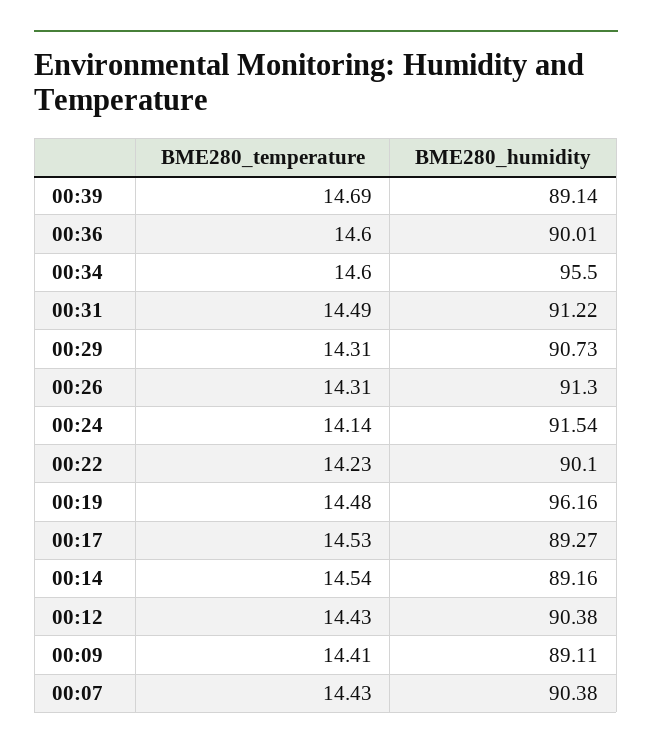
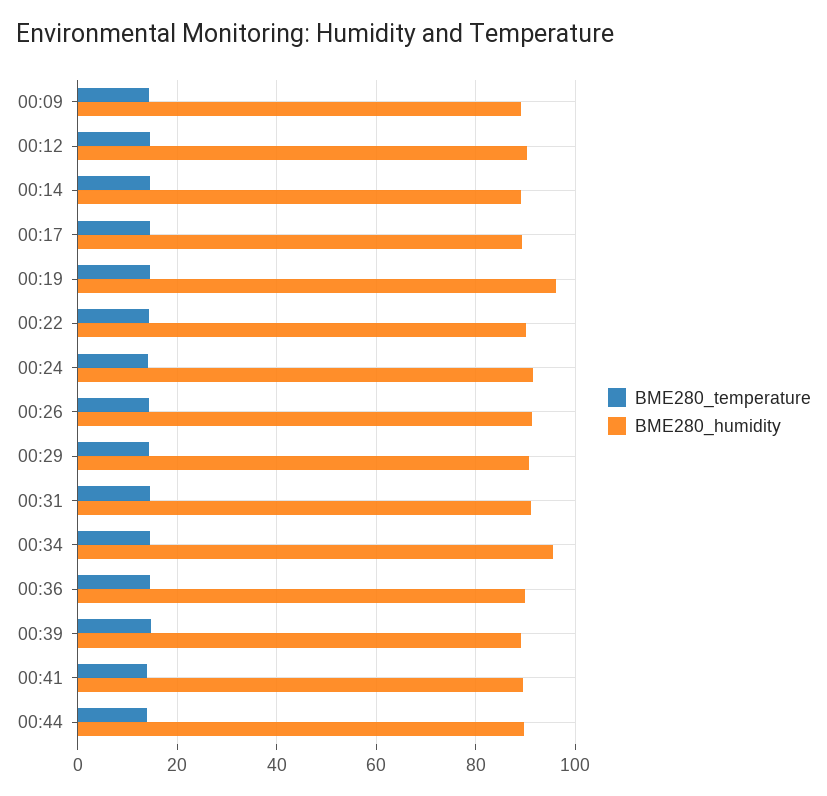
BME280_temperature, 00:07: 14.43 -> none
BME280_humidity, 00:07: 90.38 -> none
BME280_temperature, 00:41: none -> 14
BME280_humidity, 00:41: none -> 90
BME280_temperature, 00:44: none -> 14
BME280_humidity, 00:44: none -> 90

